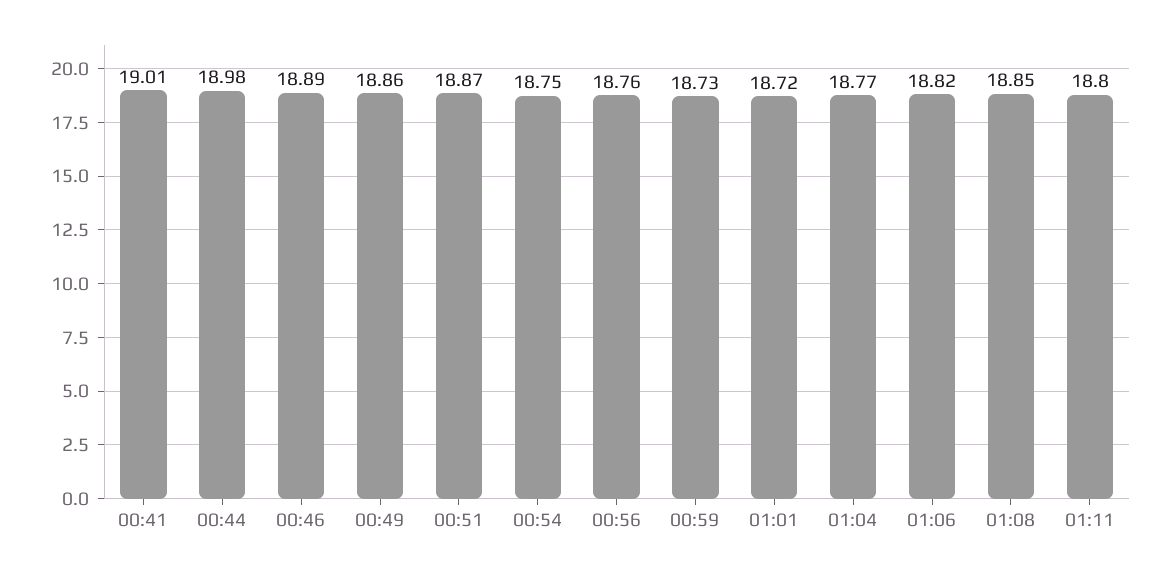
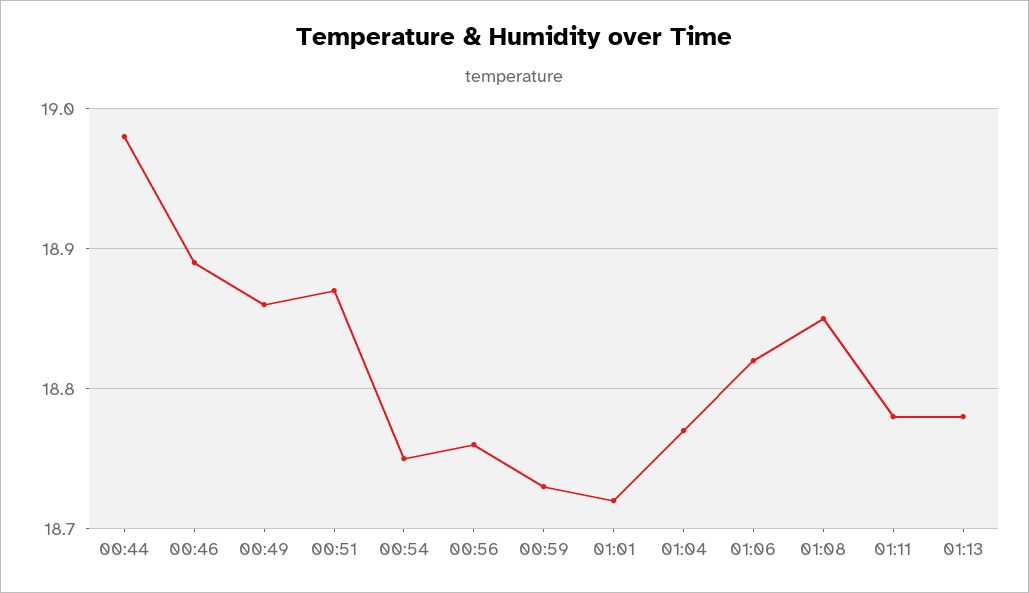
00:41: 19.01 -> none
01:11: 18.8 -> 18.78
01:13: none -> 18.78

